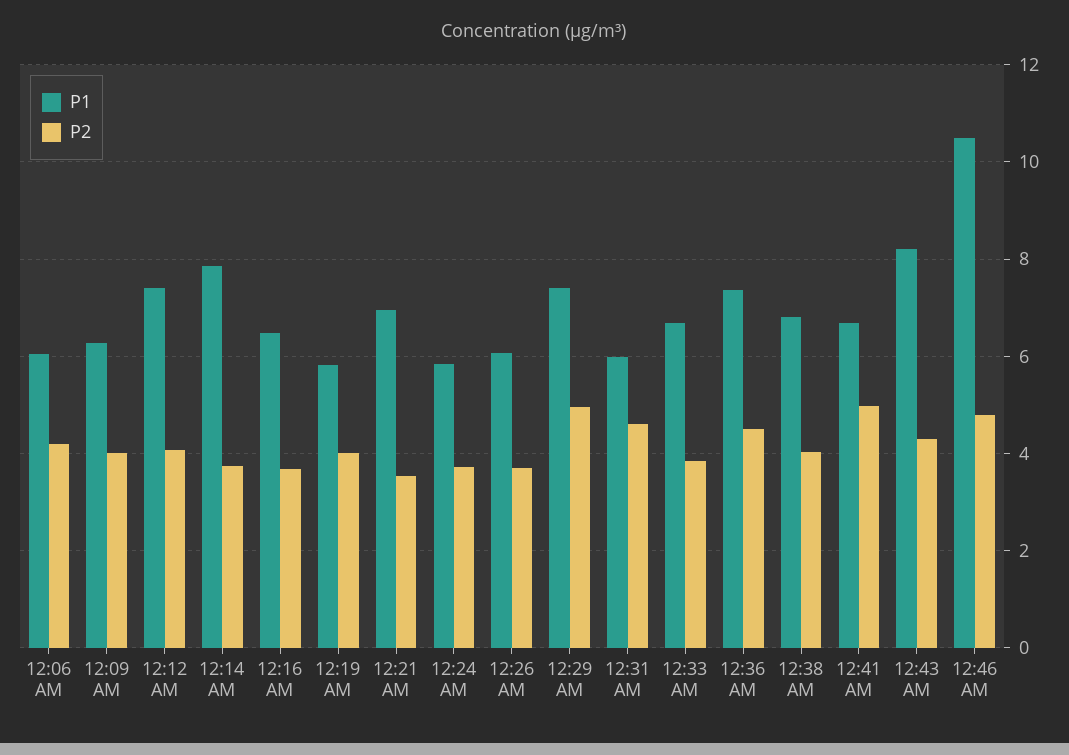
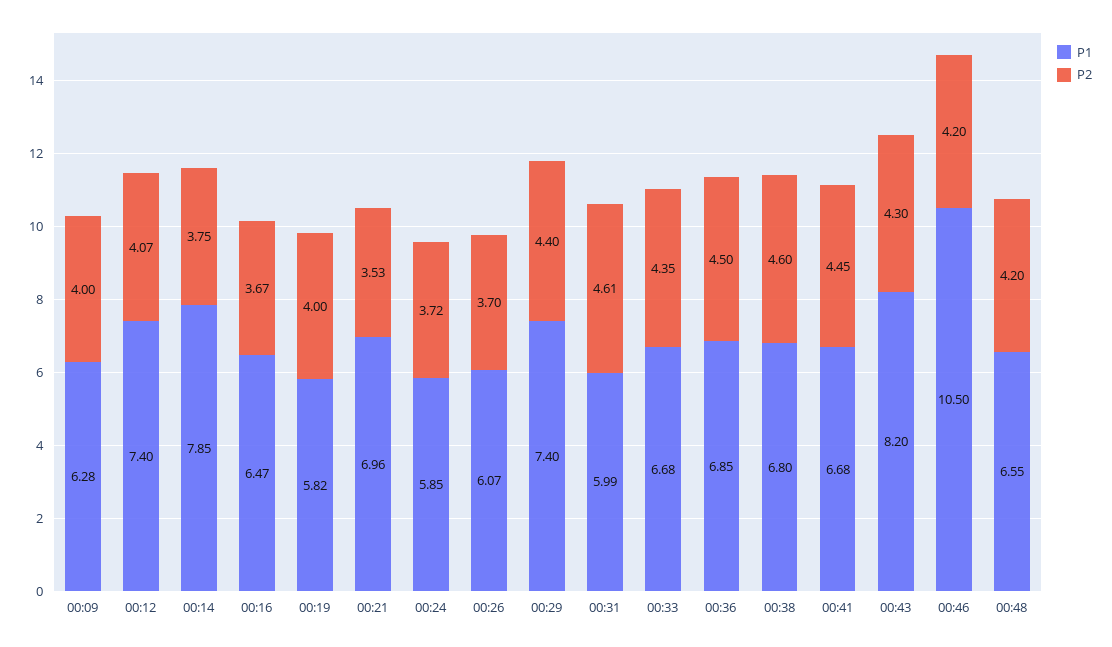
P1, 12:06 AM: 6 -> none
P2, 12:06 AM: 4.2 -> none
P2, 12:29 AM: 5 -> 4.4
P2, 12:33 AM: 3.8 -> 4.35
P1, 12:36 AM: 7.4 -> 6.85
P2, 12:38 AM: 4 -> 4.6
P2, 12:41 AM: 5 -> 4.45
P2, 12:46 AM: 4.8 -> 4.2
P1, 00:48: none -> 6.55
P2, 00:48: none -> 4.2

